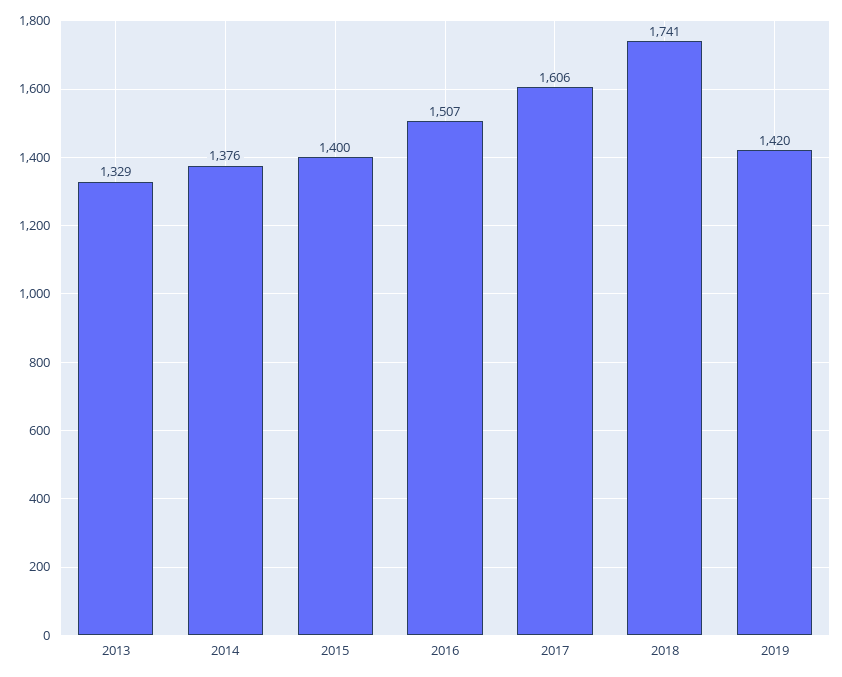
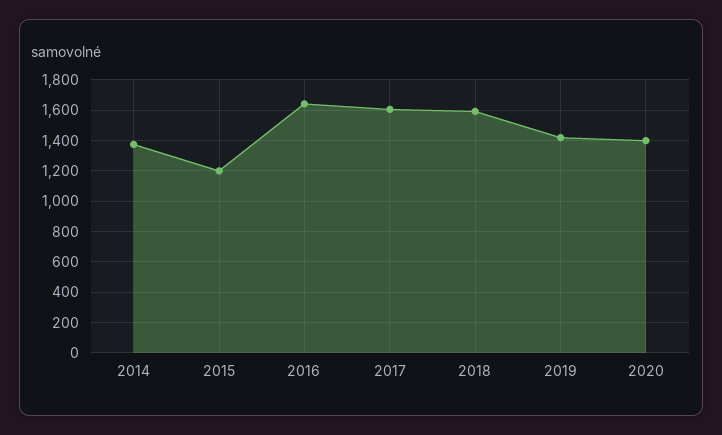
2013: 1329 -> none
2015: 1400 -> 1200
2016: 1507 -> 1650
2018: 1741 -> 1600
2020: none -> 1400

